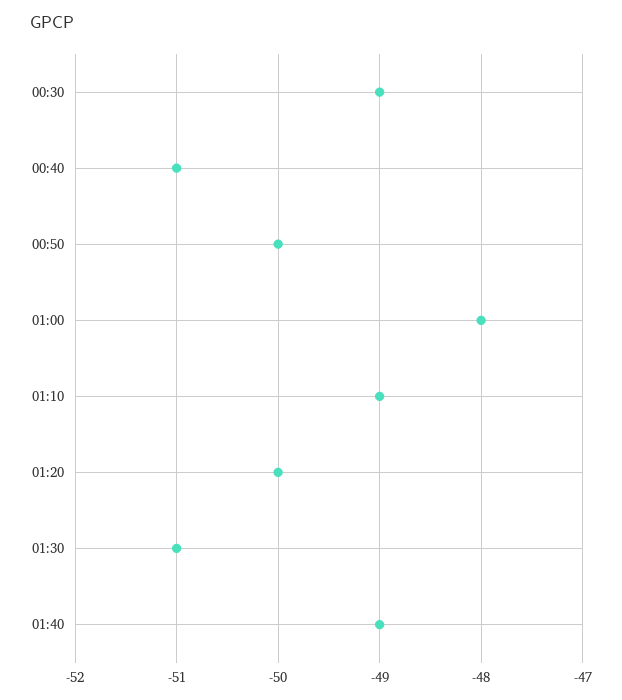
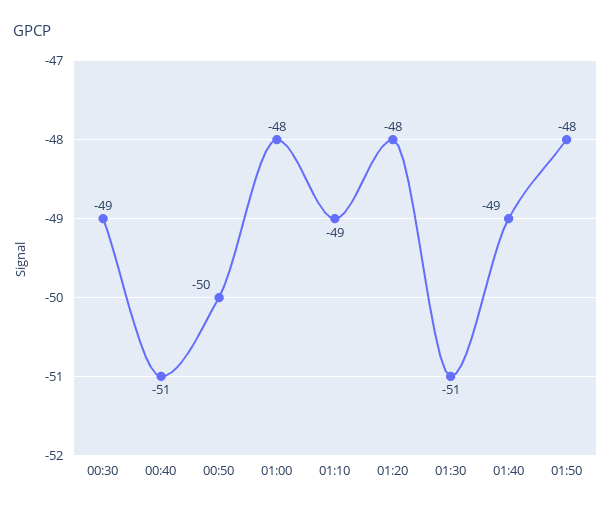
01:20: -50 -> -48
01:50: none -> -48

